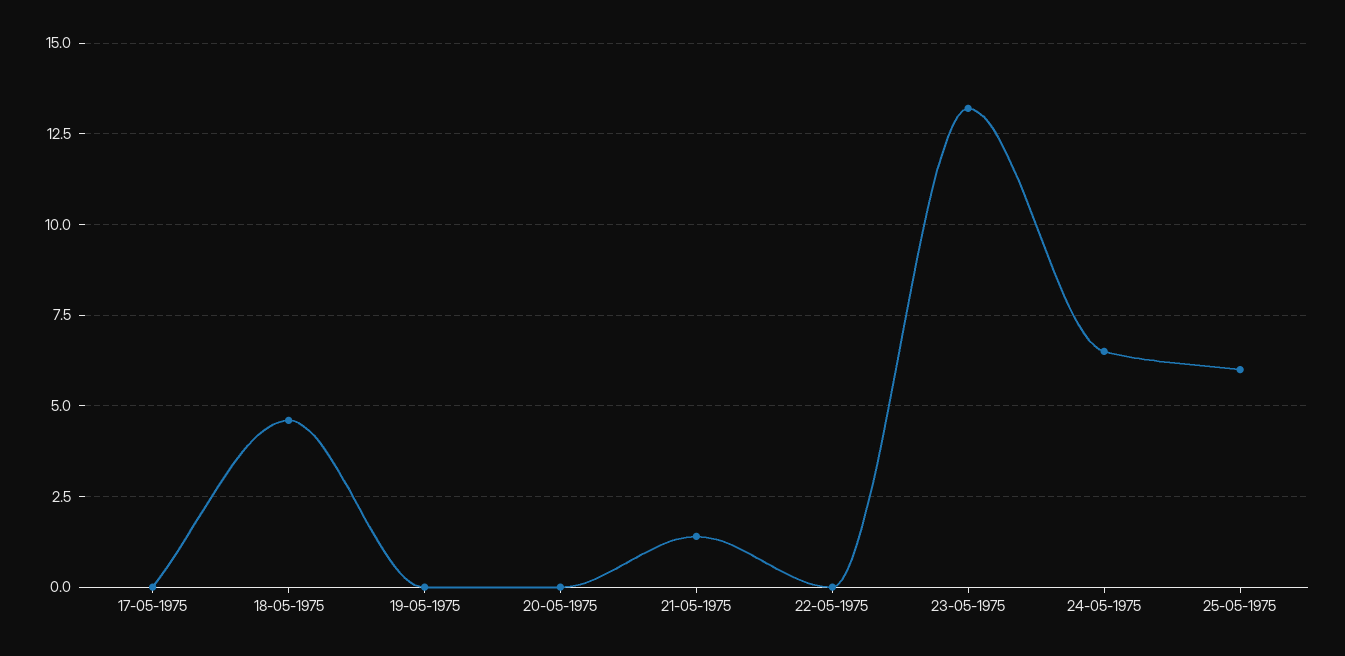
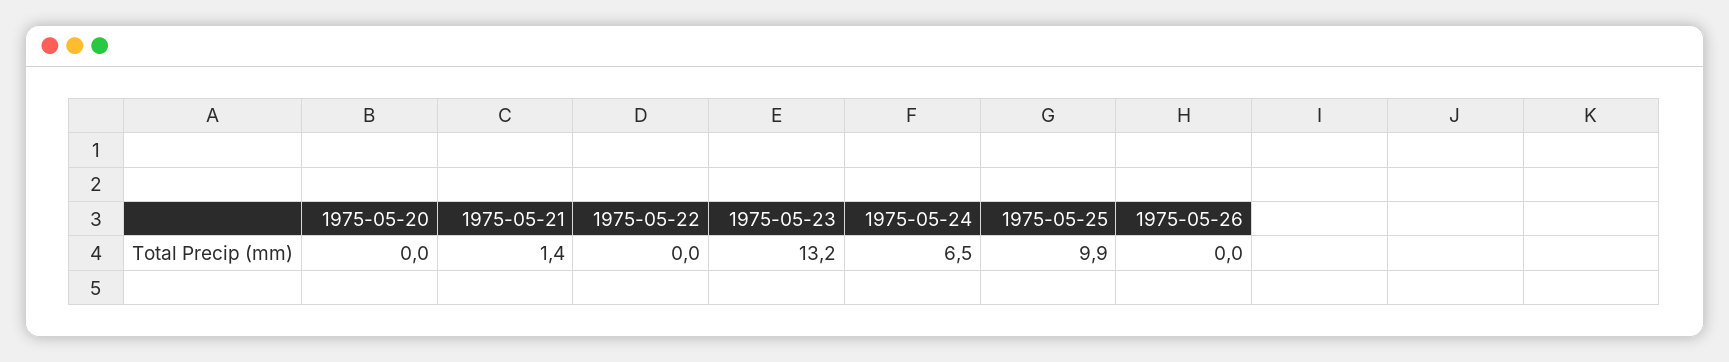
17-05-1975: 0 -> none
18-05-1975: 4.5 -> none
19-05-1975: 0 -> none
25-05-1975: 6 -> 9.9
1975-05-26: none -> 0

